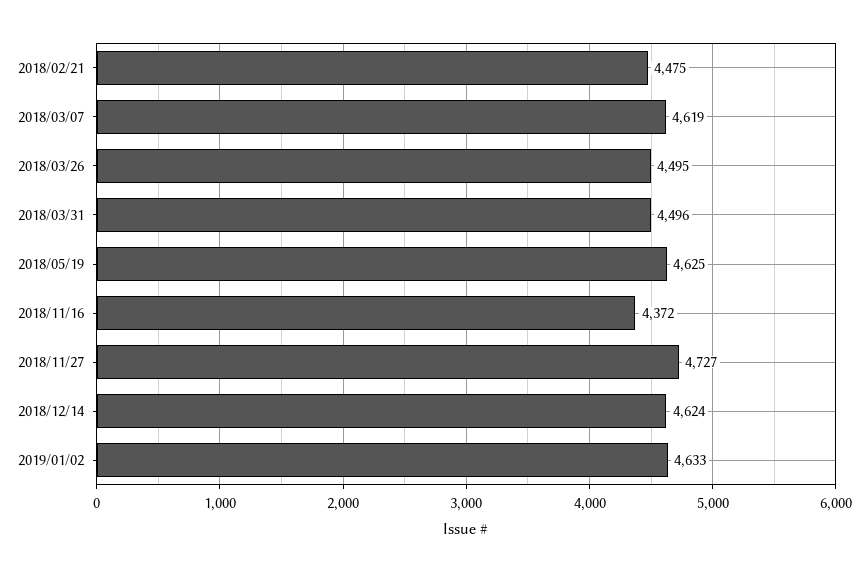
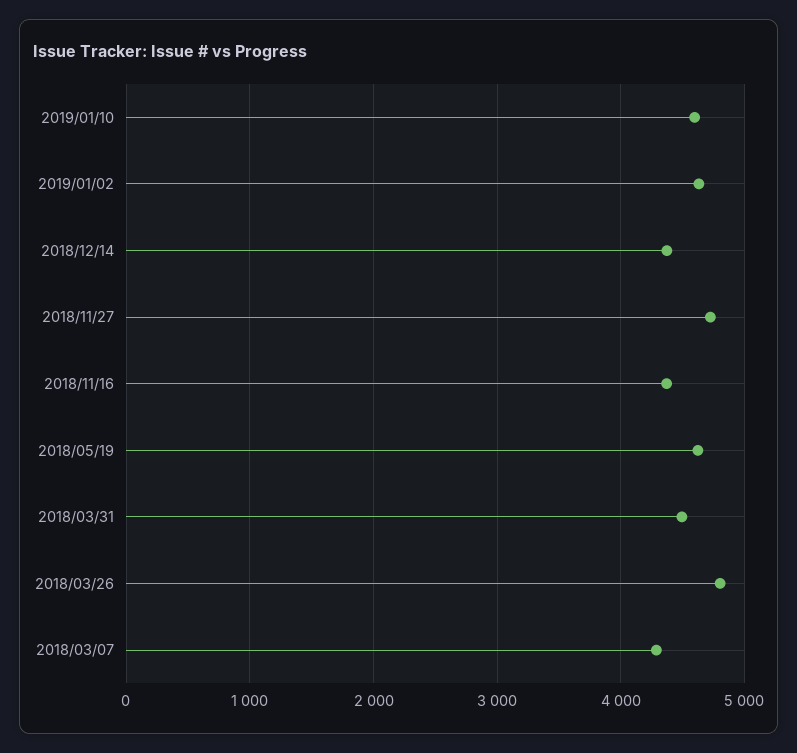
2018/02/21: 4475 -> none
2018/03/07: 4619 -> 4300
2018/03/26: 4495 -> 4800
2018/12/14: 4624 -> 4400
2019/01/10: none -> 4600

